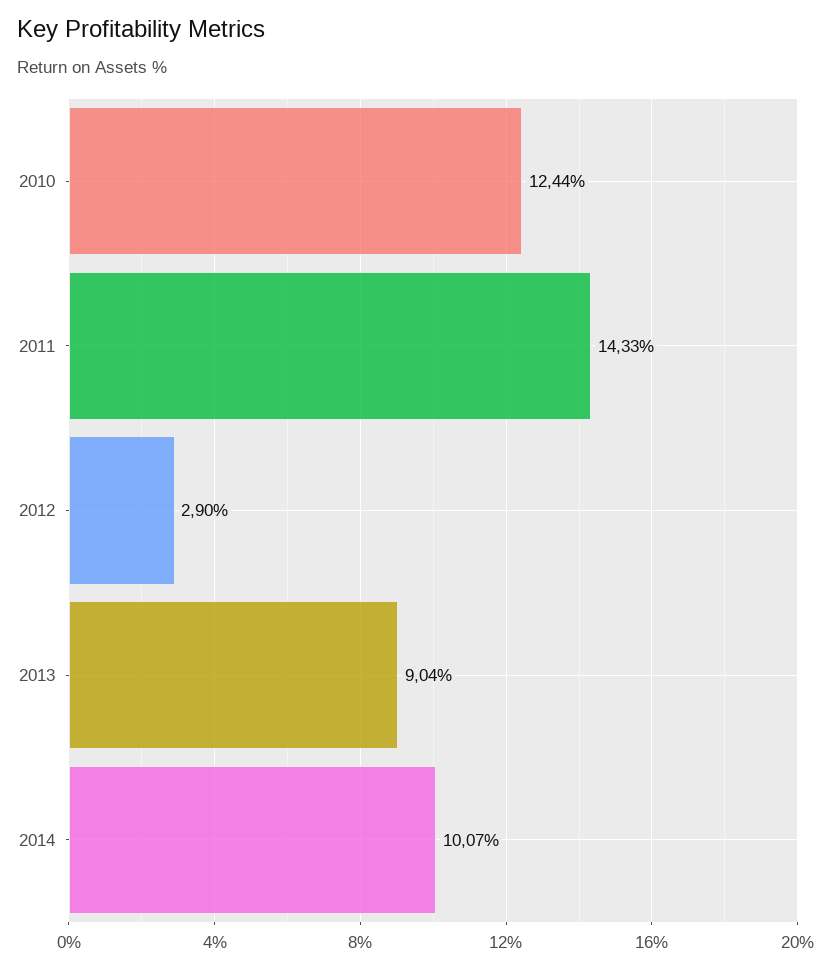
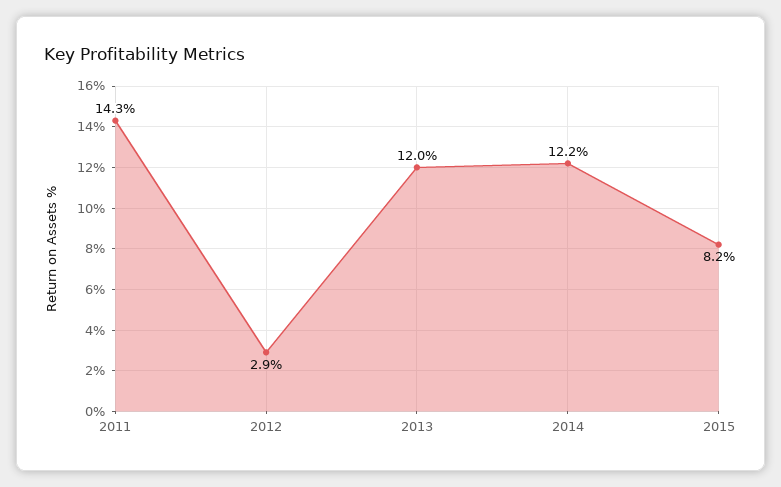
2010: 12.44 -> none
2013: 9.04 -> 12
2014: 10.07 -> 12.2
2015: none -> 8.2

